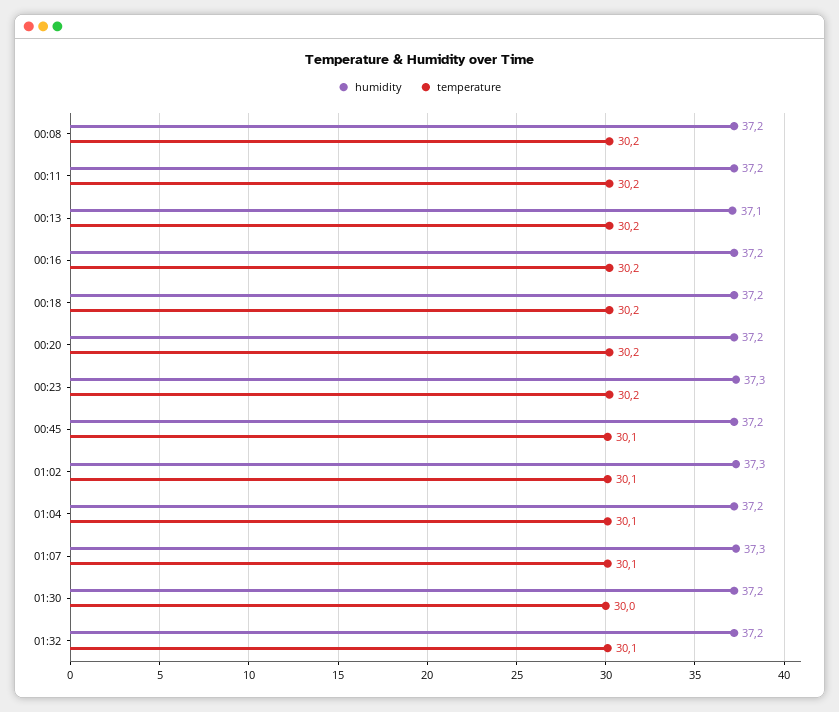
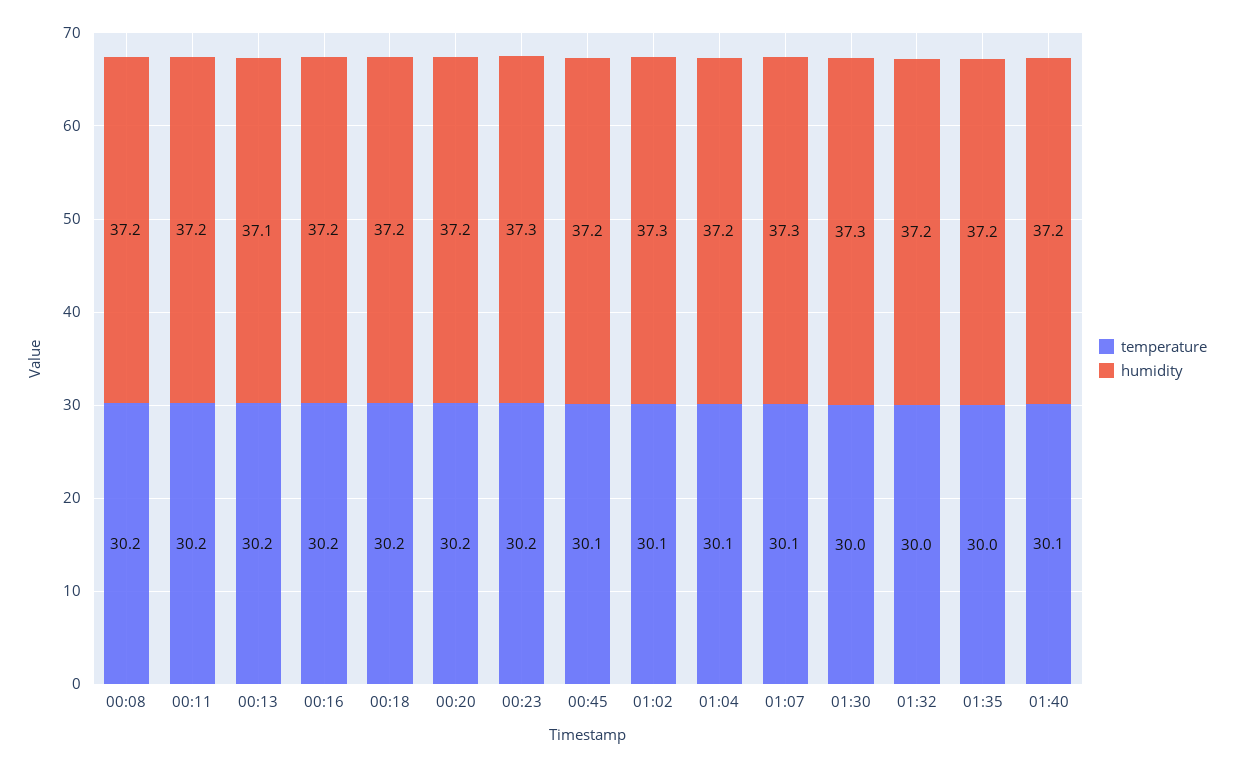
humidity, 01:30: 37.2 -> 37.3
temperature, 01:32: 30.1 -> 30
temperature, 01:35: none -> 30
humidity, 01:35: none -> 37.2
temperature, 01:40: none -> 30.1
humidity, 01:40: none -> 37.2

